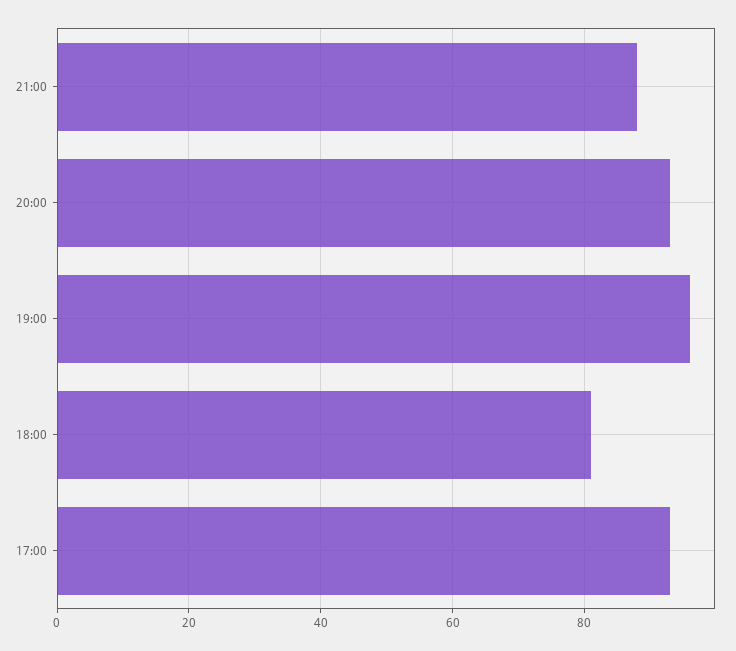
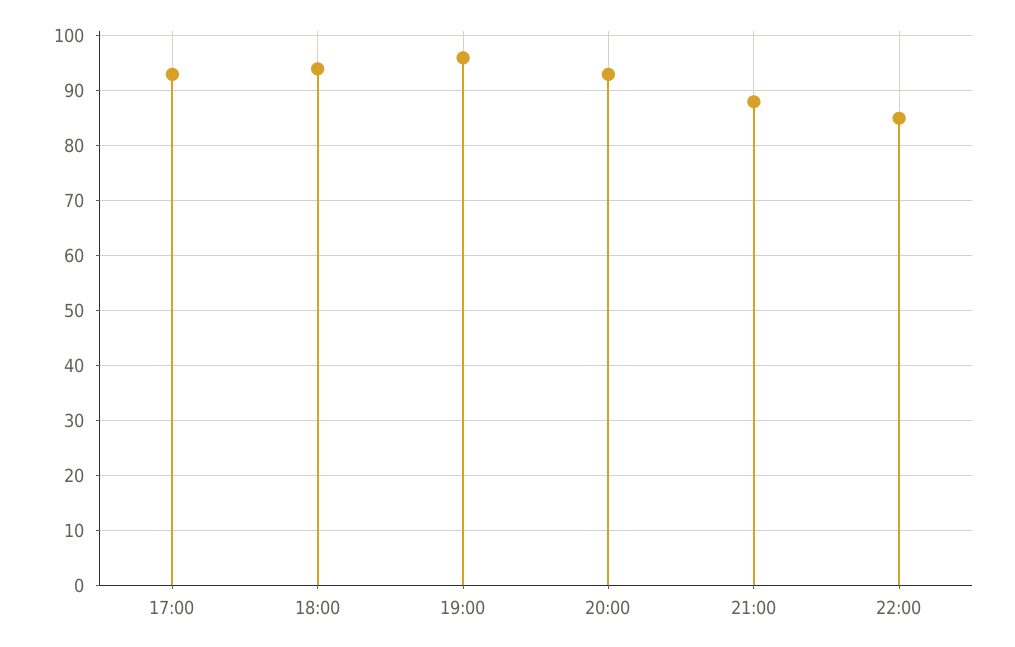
18:00: 80 -> 95
22:00: none -> 85

